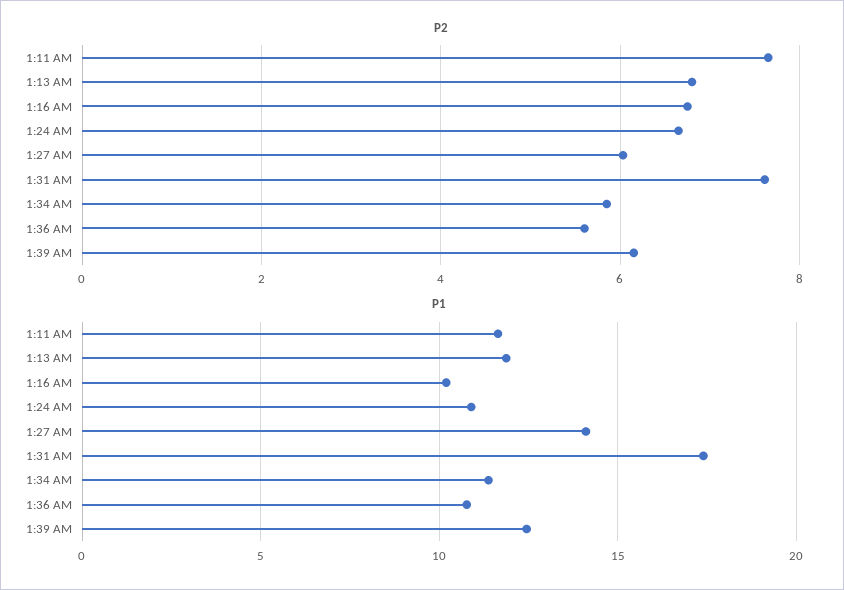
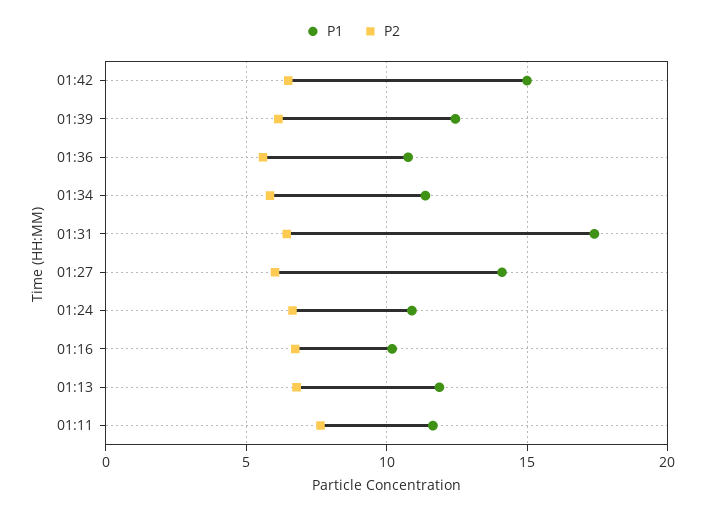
P2, 1:31 AM: 7.6 -> 6.5
P1, 01:42: none -> 15
P2, 01:42: none -> 6.5

